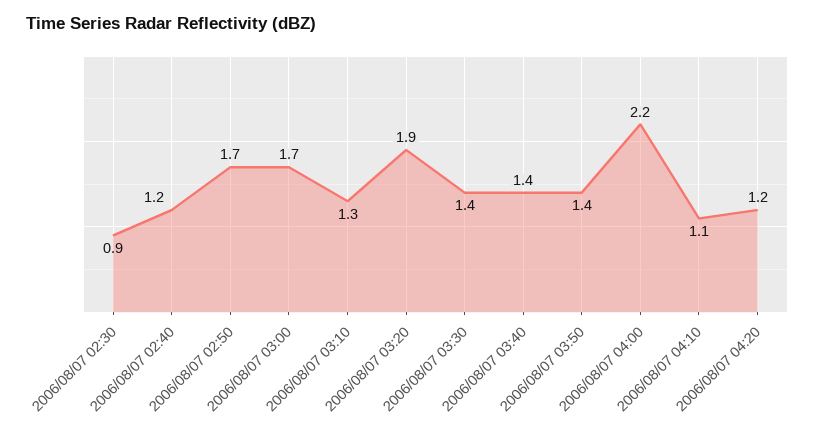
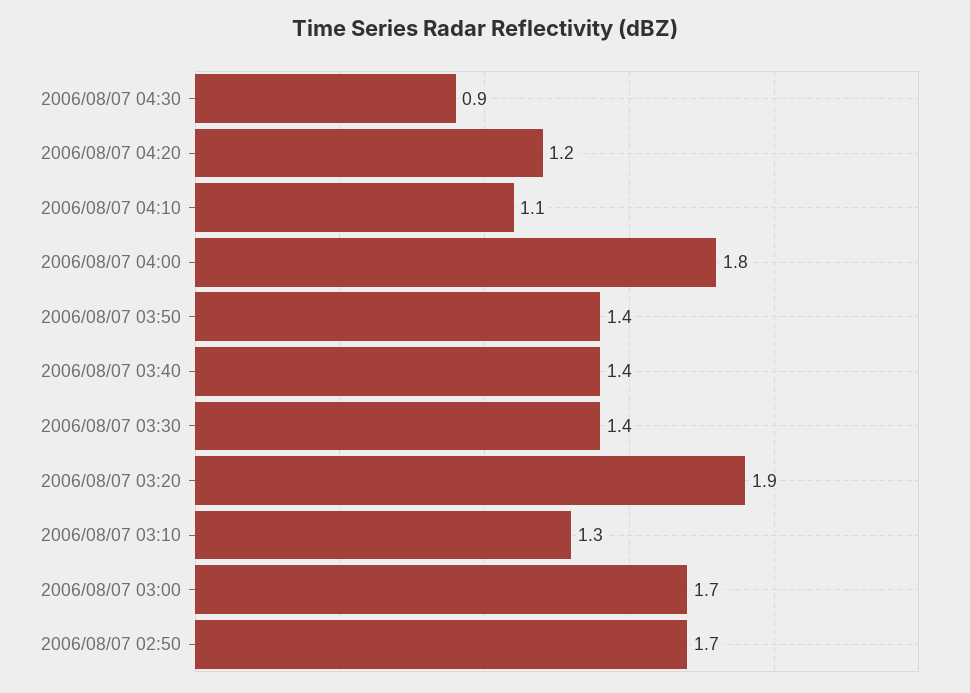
2006/08/07 02:30: 0.9 -> none
2006/08/07 02:40: 1.2 -> none
2006/08/07 04:00: 2.2 -> 1.8
2006/08/07 04:30: none -> 0.9

